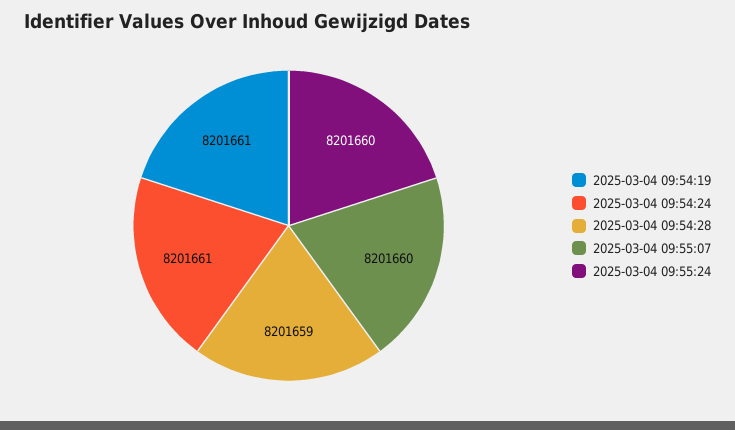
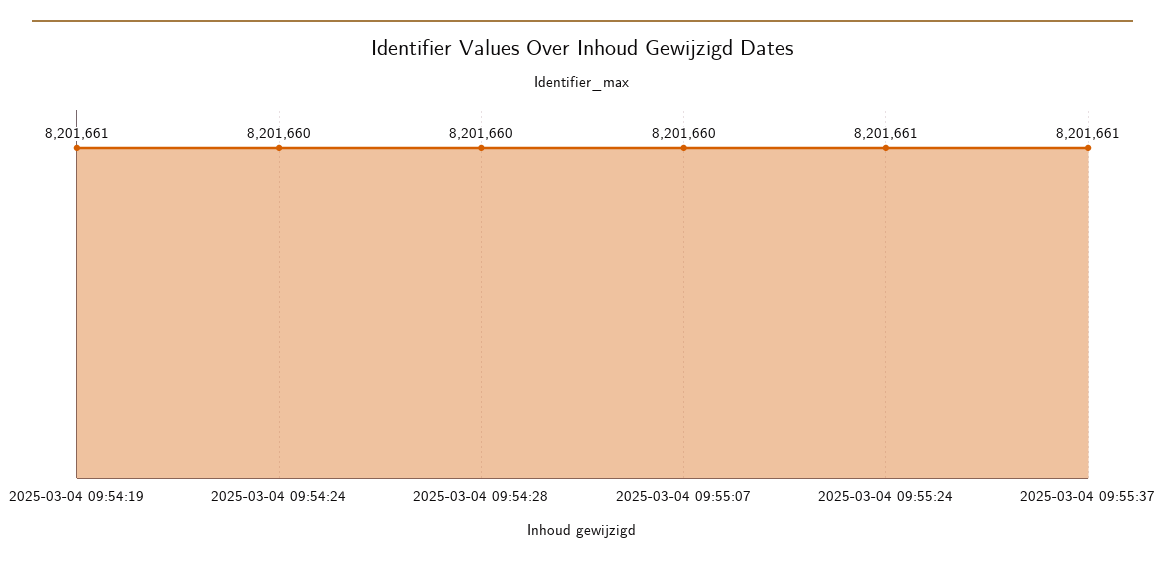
2025-03-04 09:54:24: 8201661 -> 8201660
2025-03-04 09:54:28: 8201659 -> 8201660
2025-03-04 09:55:24: 8201660 -> 8201661
2025-03-04 09:55:37: none -> 8201661

